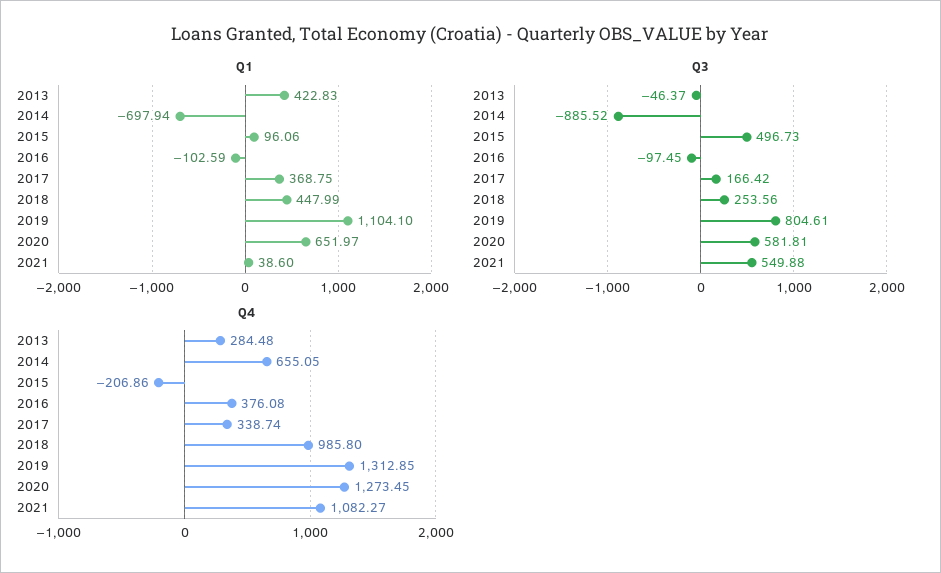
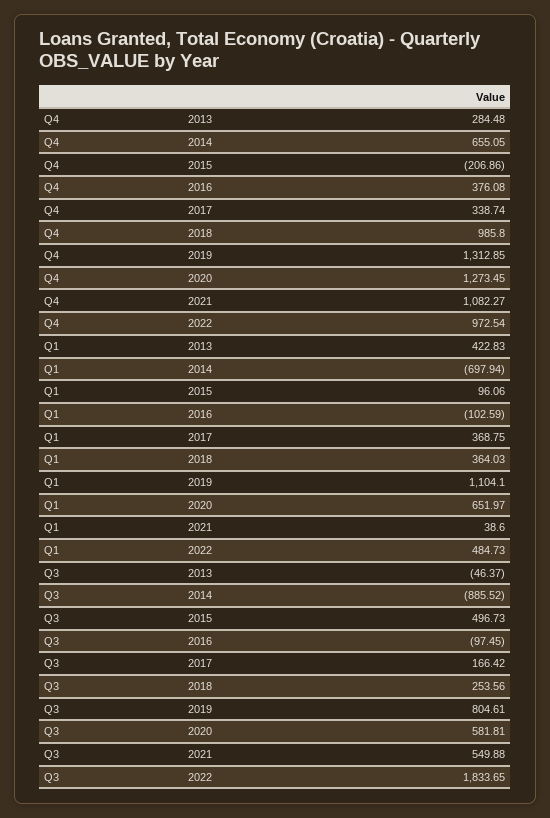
Q1, 2018: 447.99 -> 364.03
Q4, 2022: none -> 972.54
Q1, 2022: none -> 484.73
Q3, 2022: none -> 1833.65

